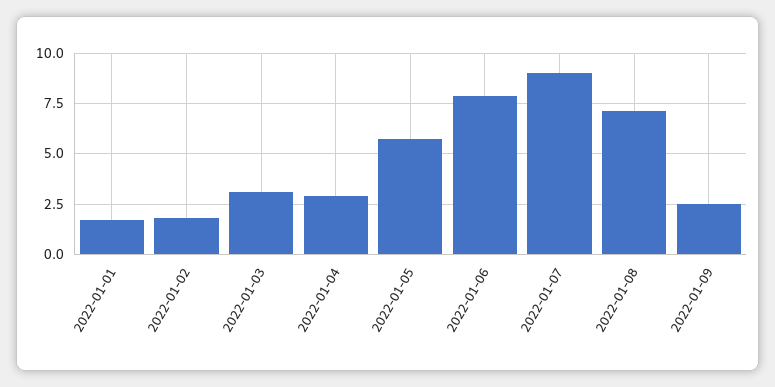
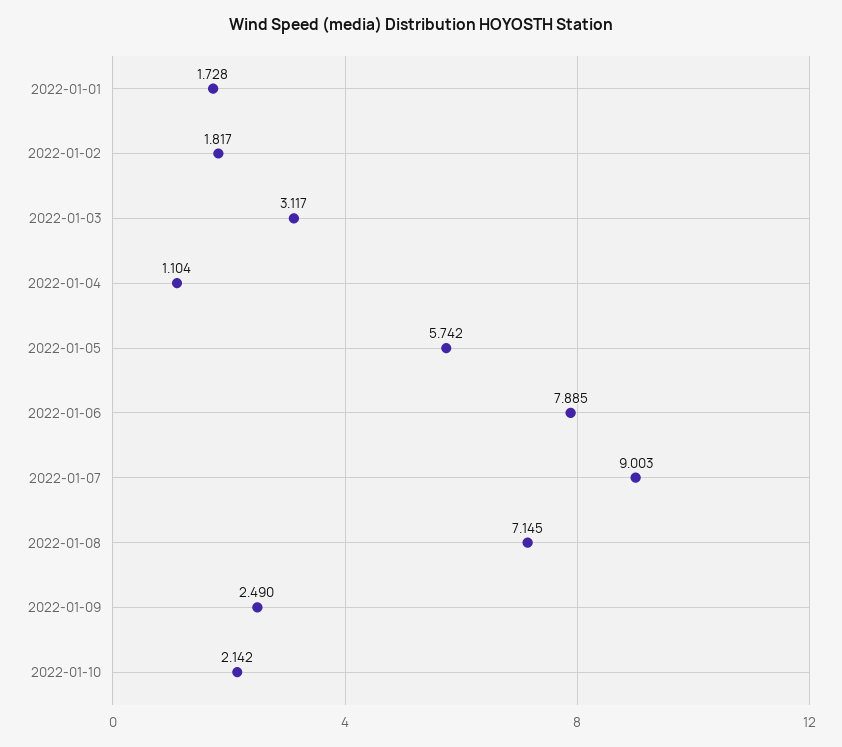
2022-01-04: 3 -> 1.104
2022-01-10: none -> 2.142

